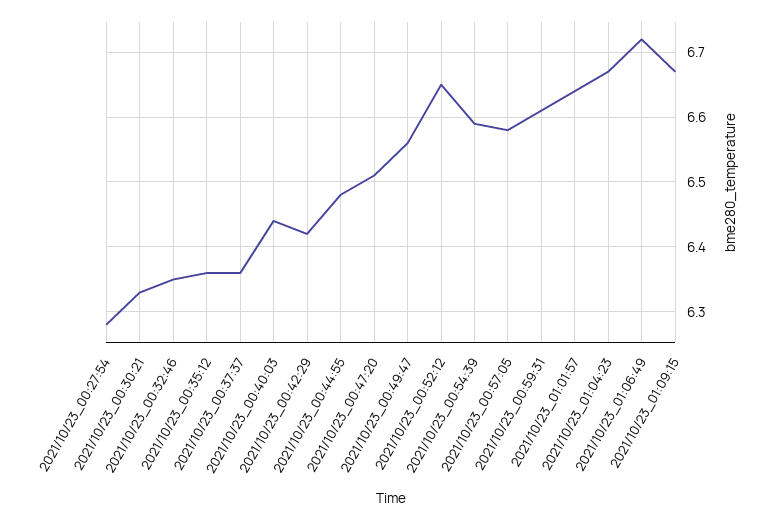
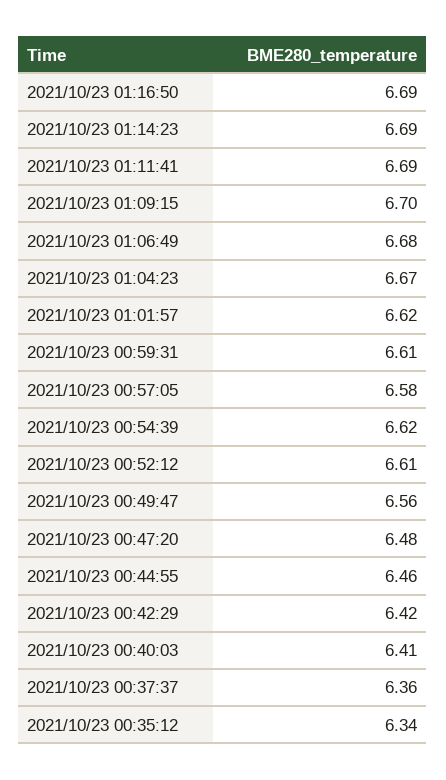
2021/10/23_00:27:54: 6.28 -> none
2021/10/23_00:30:21: 6.33 -> none
2021/10/23_00:32:46: 6.35 -> none
2021/10/23_00:35:12: 6.36 -> 6.34
2021/10/23_00:40:03: 6.44 -> 6.41
2021/10/23_00:44:55: 6.48 -> 6.46
2021/10/23_00:47:20: 6.51 -> 6.48
2021/10/23_00:52:12: 6.65 -> 6.61
2021/10/23_00:54:39: 6.59 -> 6.62
2021/10/23_01:01:57: 6.64 -> 6.62
2021/10/23_01:06:49: 6.72 -> 6.68
2021/10/23_01:09:15: 6.67 -> 6.7
2021/10/23 01:16:50: none -> 6.69
2021/10/23 01:14:23: none -> 6.69
2021/10/23 01:11:41: none -> 6.69

